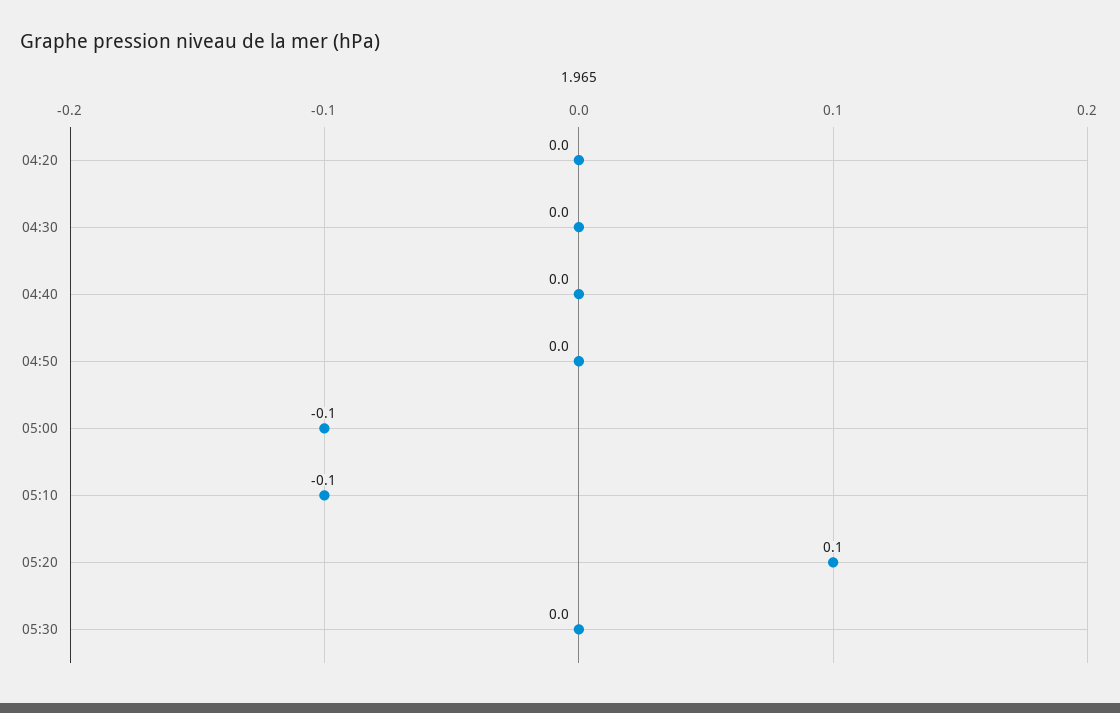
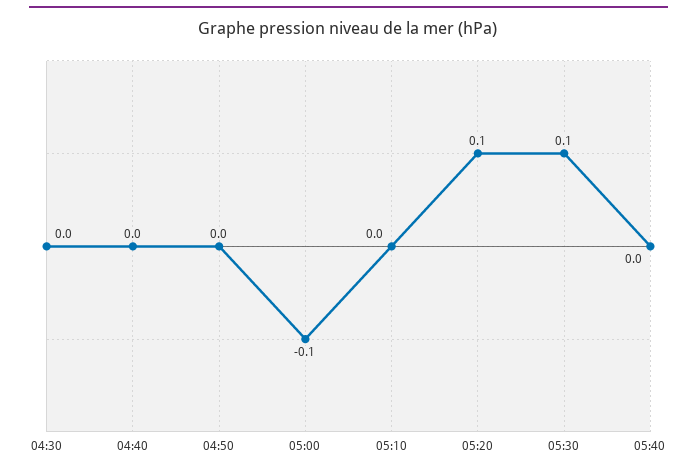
04:20: 0 -> none
05:10: -0.1 -> 0
05:30: 0 -> 0.1
05:40: none -> 0

